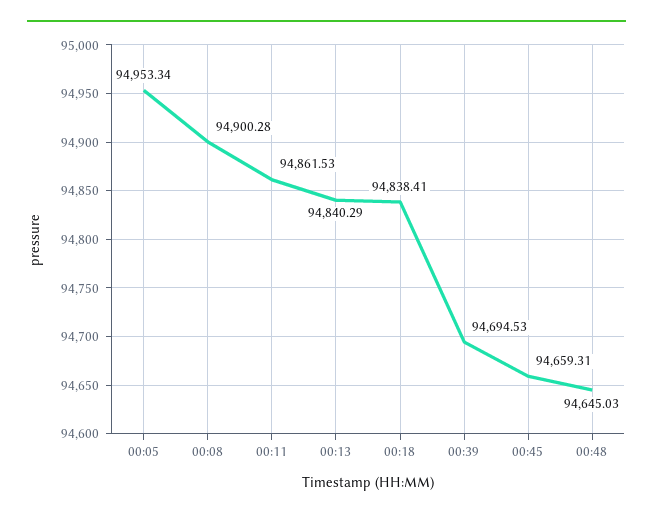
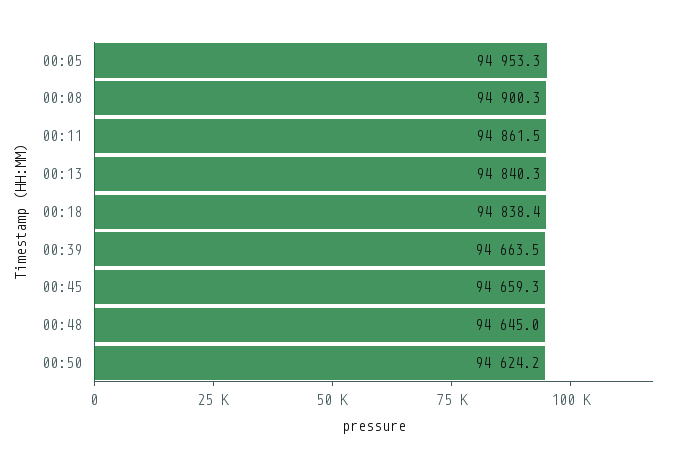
00:39: 94694.53 -> 94663.5
00:50: none -> 94624.2

